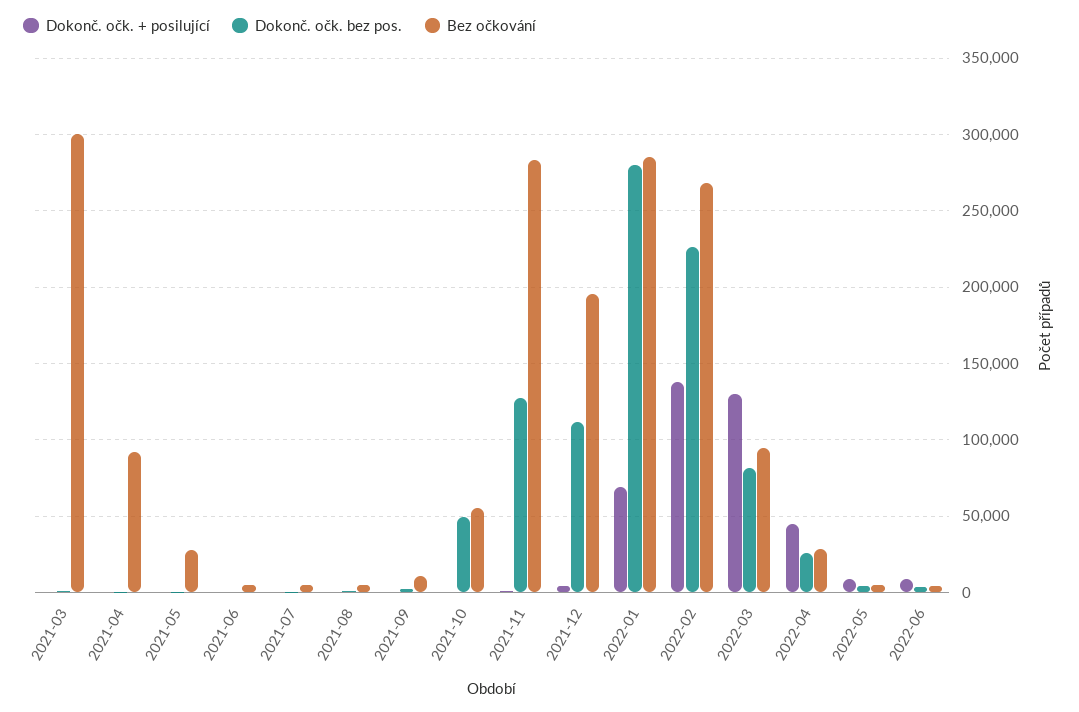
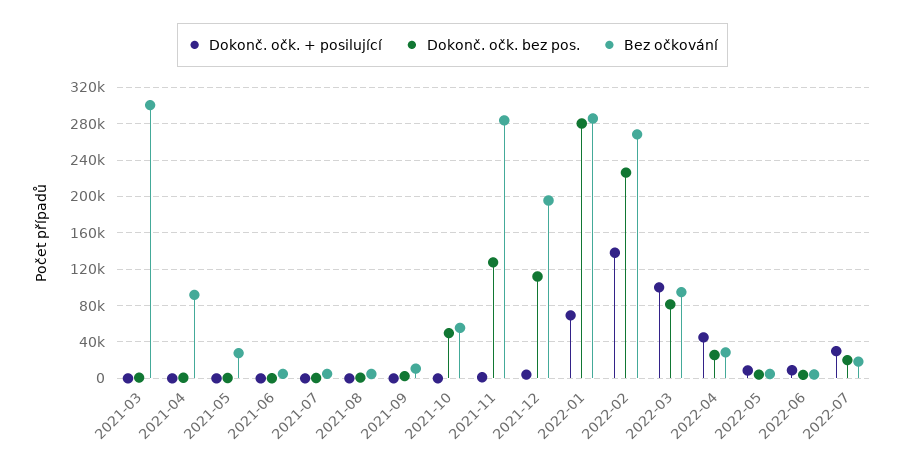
Dokonč. očk. + posilující, 2022-03: 130000 -> 100000
Dokonč. očk. + posilující, 2022-07: none -> 30000
Dokonč. očk. bez pos., 2022-07: none -> 20000
Bez očkování, 2022-07: none -> 20000

